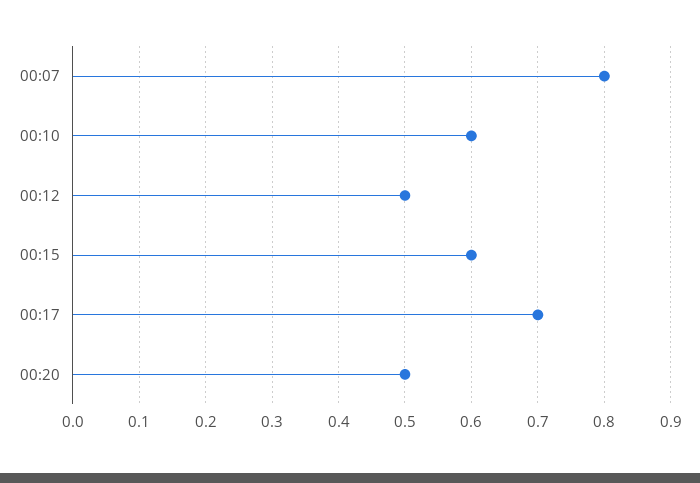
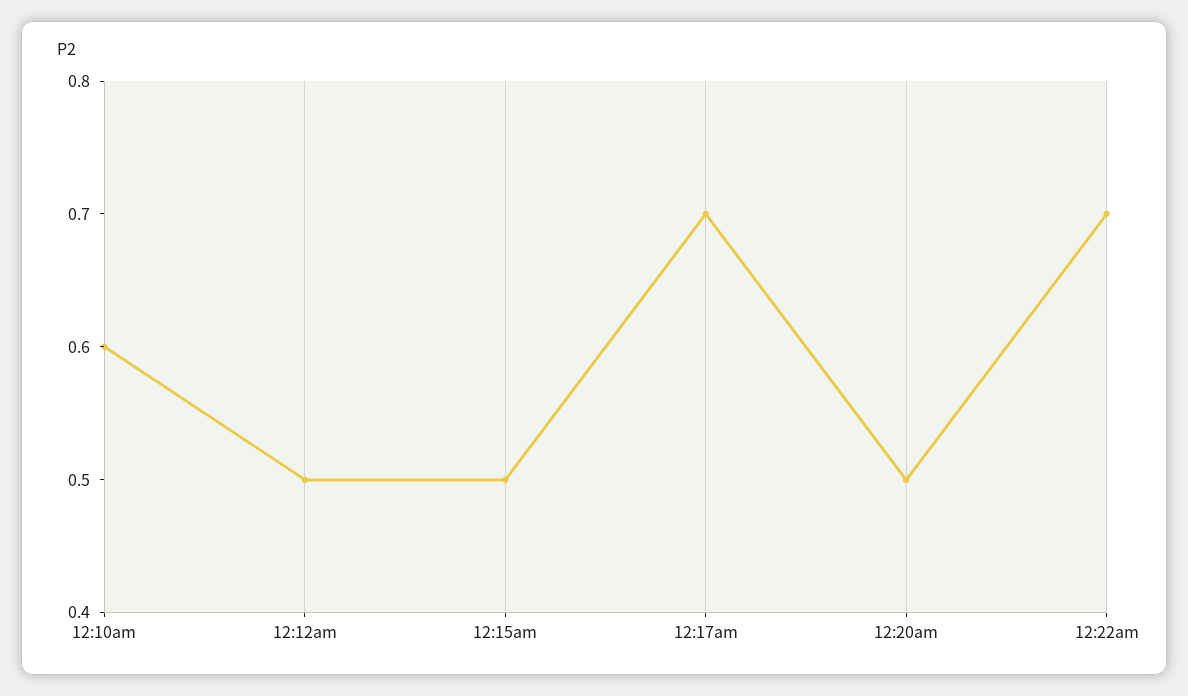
00:07: 0.8 -> none
00:15: 0.6 -> 0.5
12:22am: none -> 0.7

